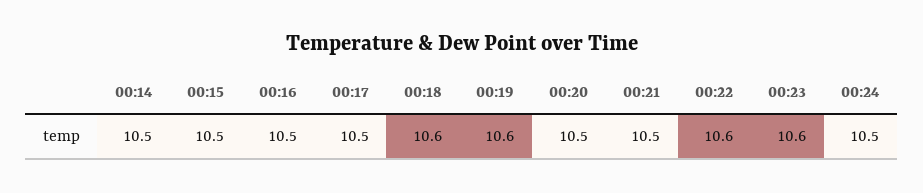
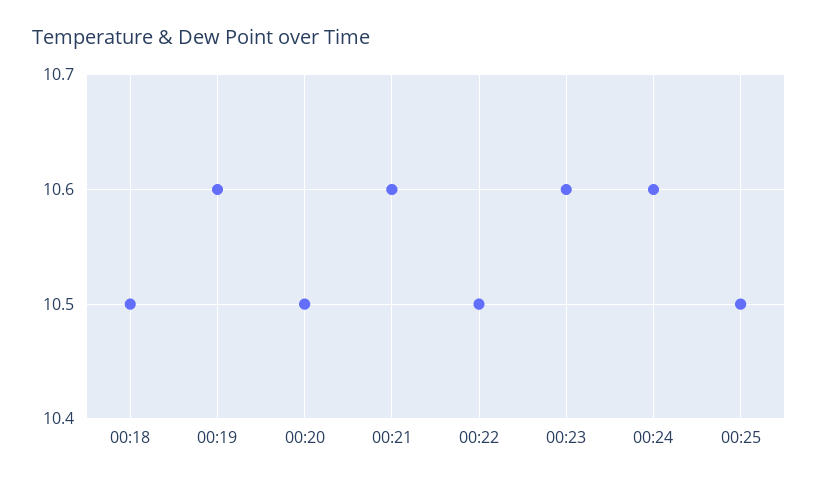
00:14: 10.5 -> none
00:15: 10.5 -> none
00:16: 10.5 -> none
00:17: 10.5 -> none
00:18: 10.6 -> 10.5
00:21: 10.5 -> 10.6
00:22: 10.6 -> 10.5
00:24: 10.5 -> 10.6
00:25: none -> 10.5

